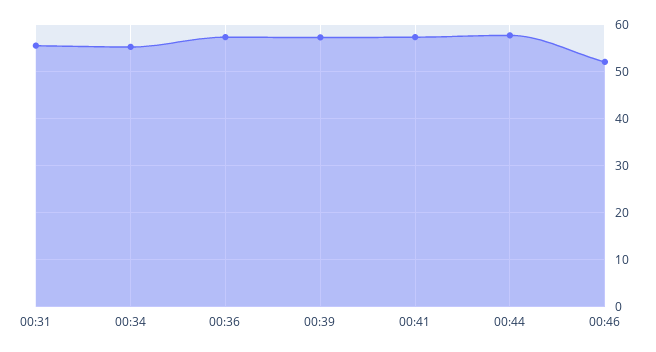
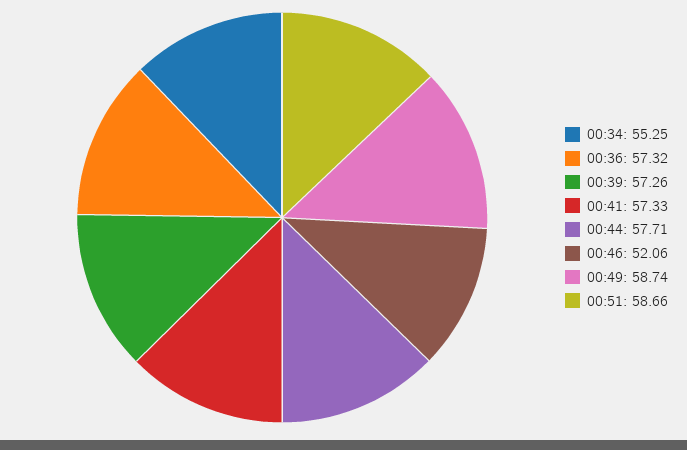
00:31: 56 -> none
00:49: none -> 58.74
00:51: none -> 58.66

